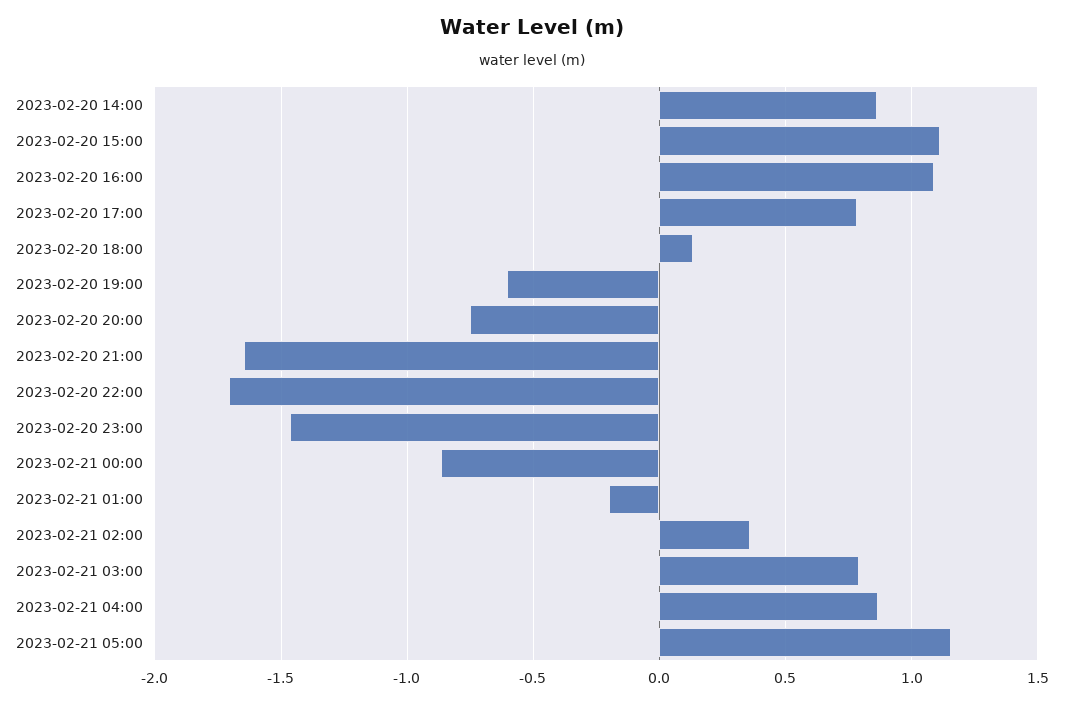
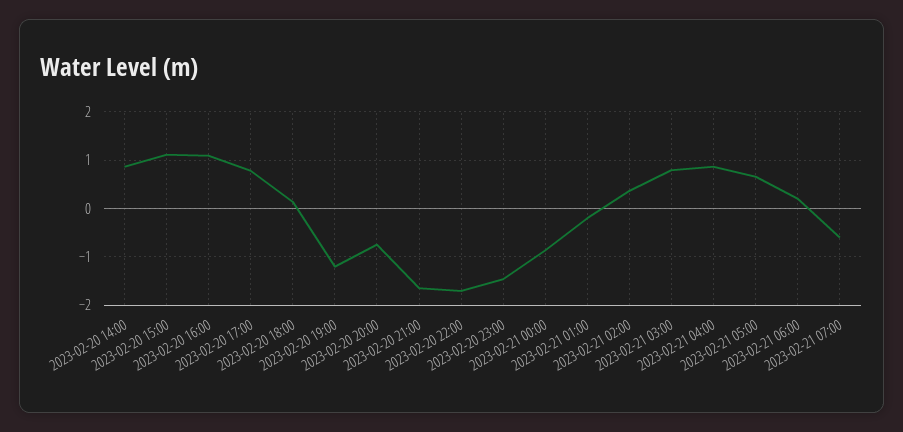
2023-02-20 19:00: -0.6 -> -1.2
2023-02-21 05:00: 1.15 -> 0.6
2023-02-21 06:00: none -> 0.2
2023-02-21 07:00: none -> -0.6

